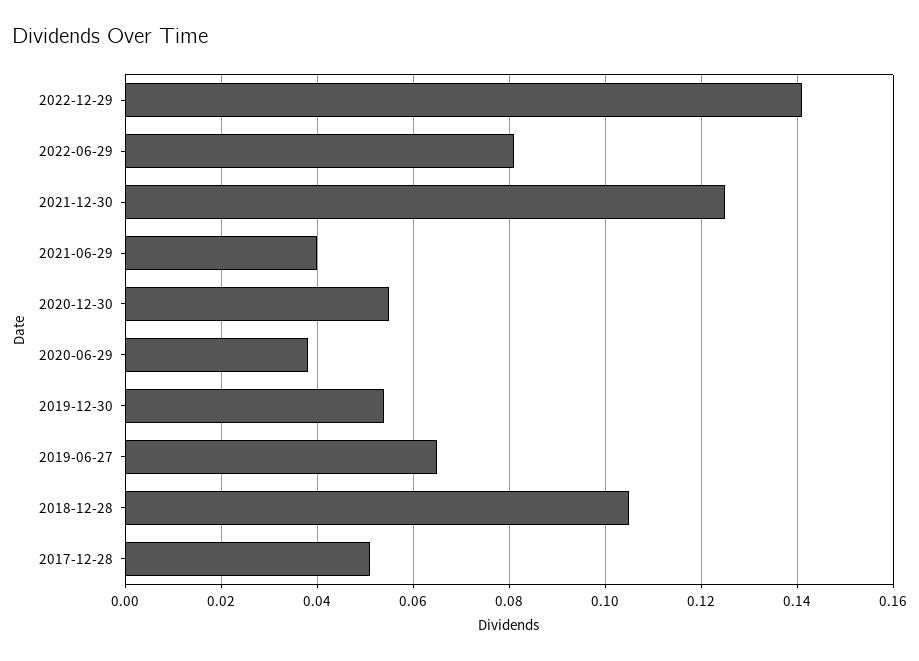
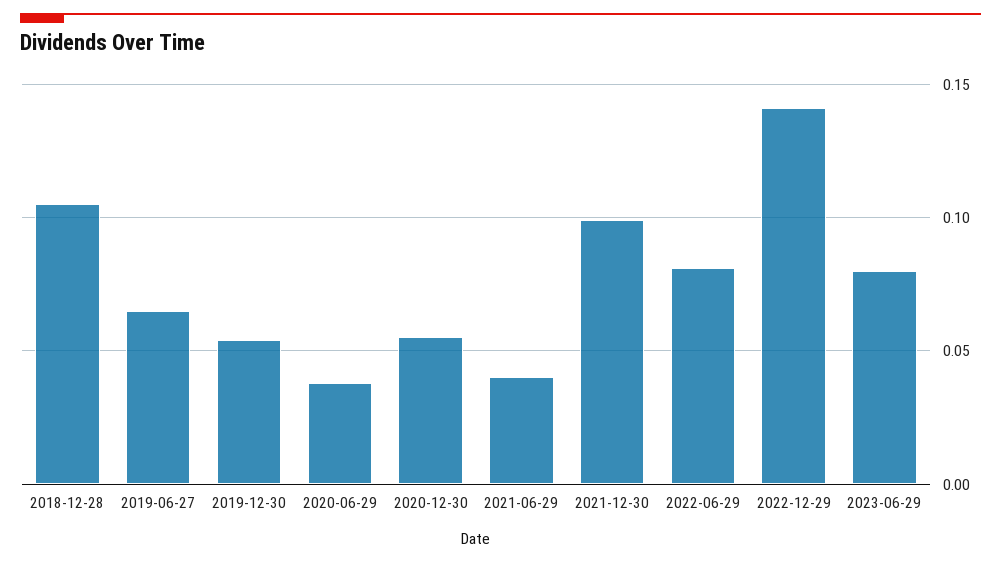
2021-12-30: 0.125 -> 0.1
2017-12-28: 0.05 -> none
2023-06-29: none -> 0.08

